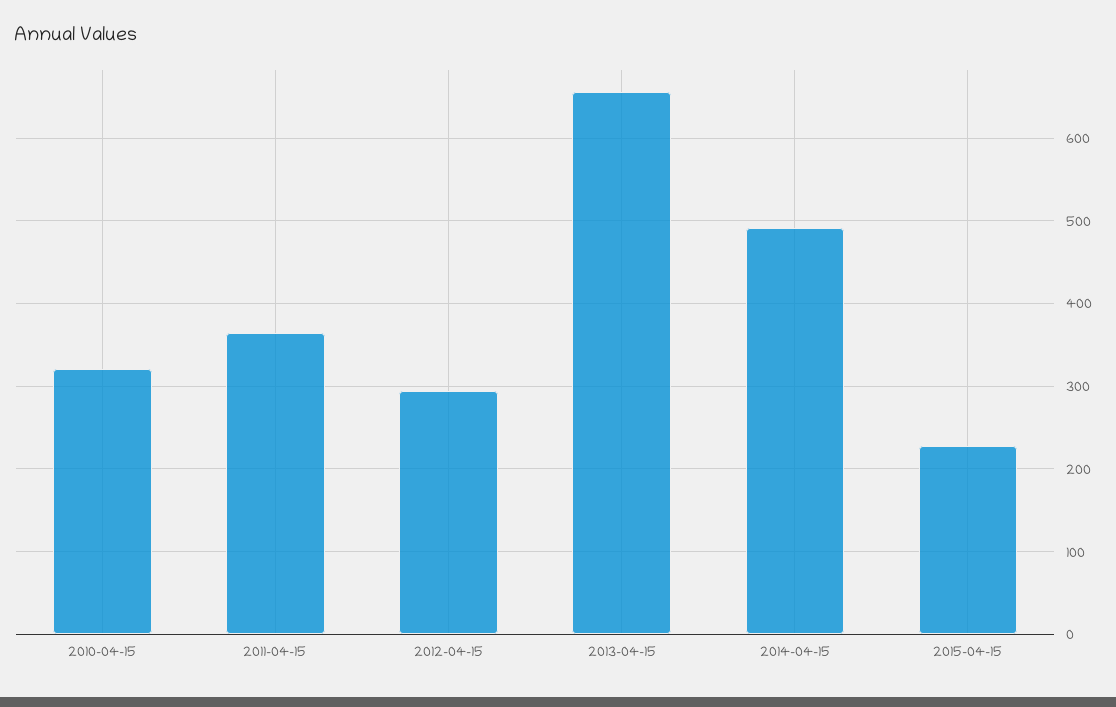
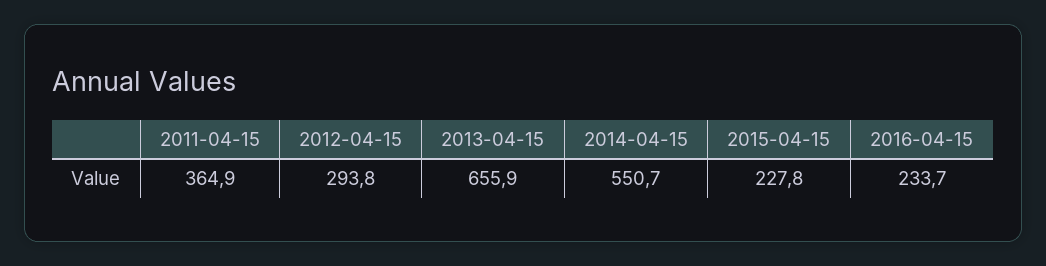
2010-04-15: 320 -> none
2014-04-15: 490 -> 550.7
2016-04-15: none -> 233.7

